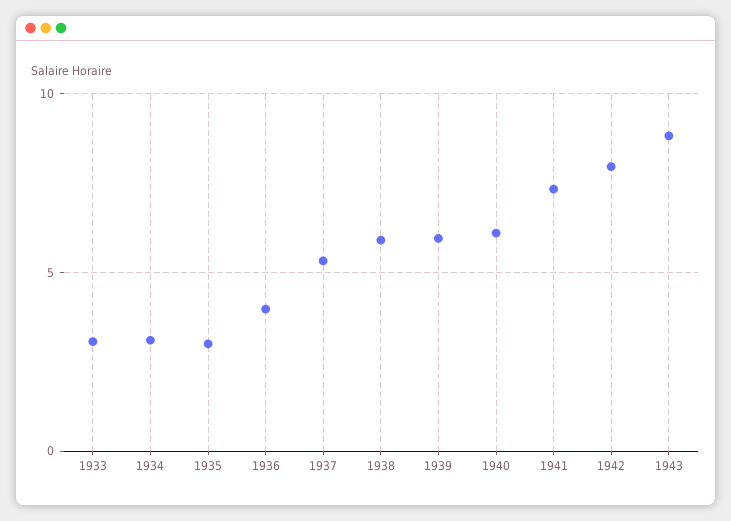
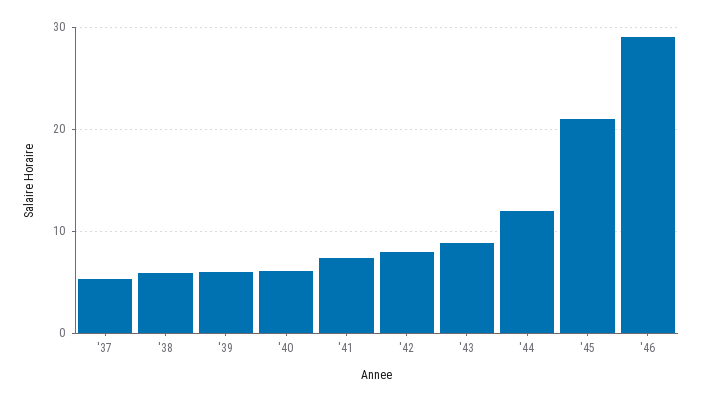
1933: 3 -> none
1934: 3 -> none
1935: 3 -> none
1936: 4 -> none
'44: none -> 12
'45: none -> 21
'46: none -> 29

